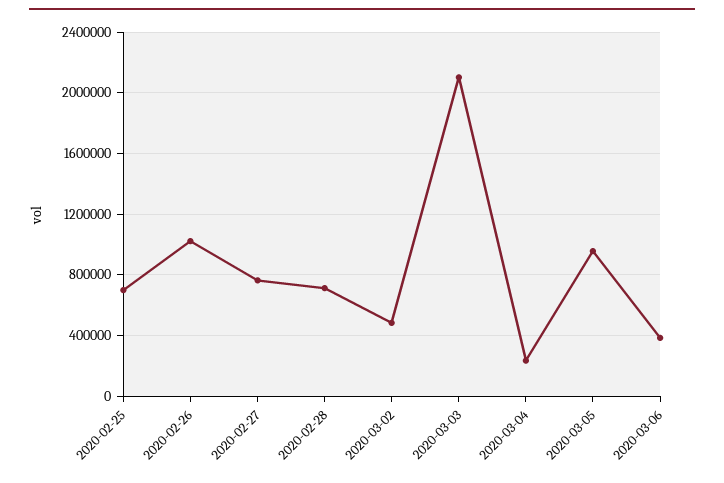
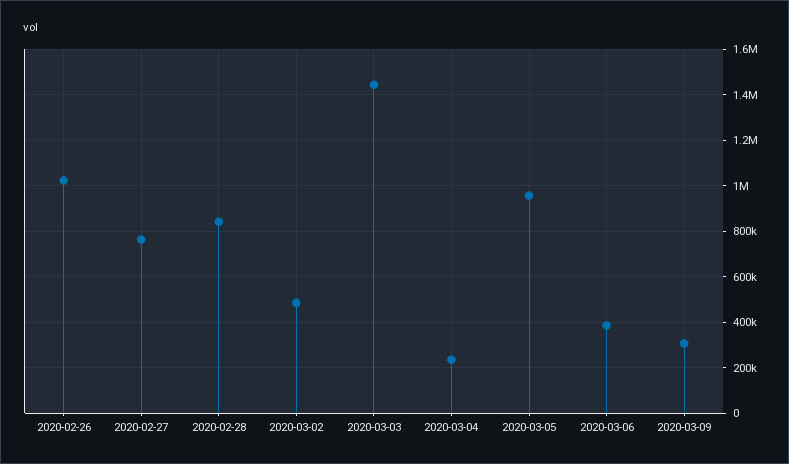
2020-02-25: 700000 -> none
2020-02-28: 700000 -> 850000
2020-03-03: 2100000 -> 1450000
2020-03-09: none -> 300000

